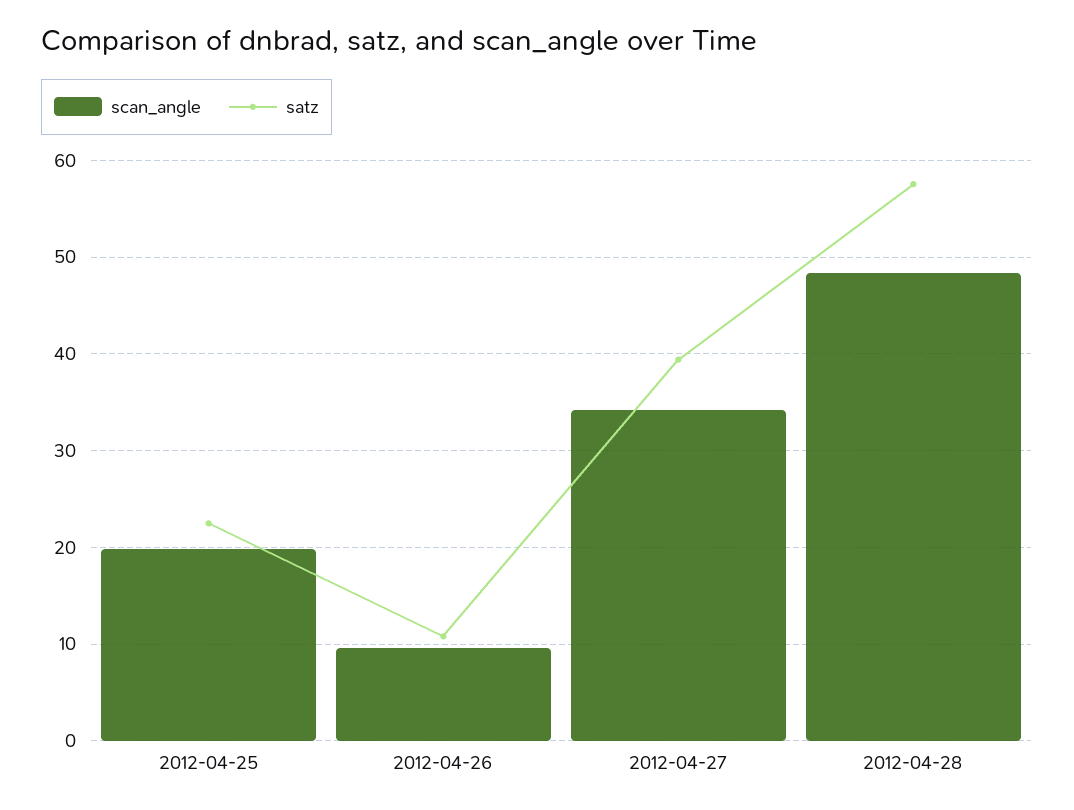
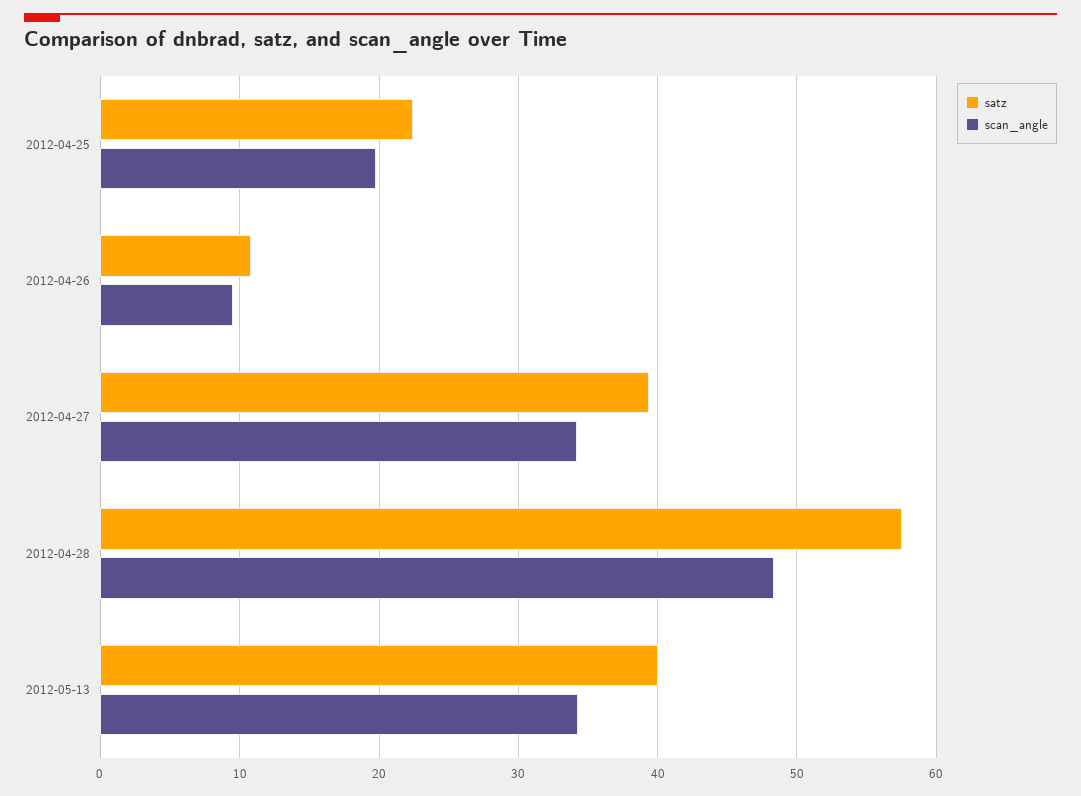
satz, 2012-05-13: none -> 40
scan_angle, 2012-05-13: none -> 34

